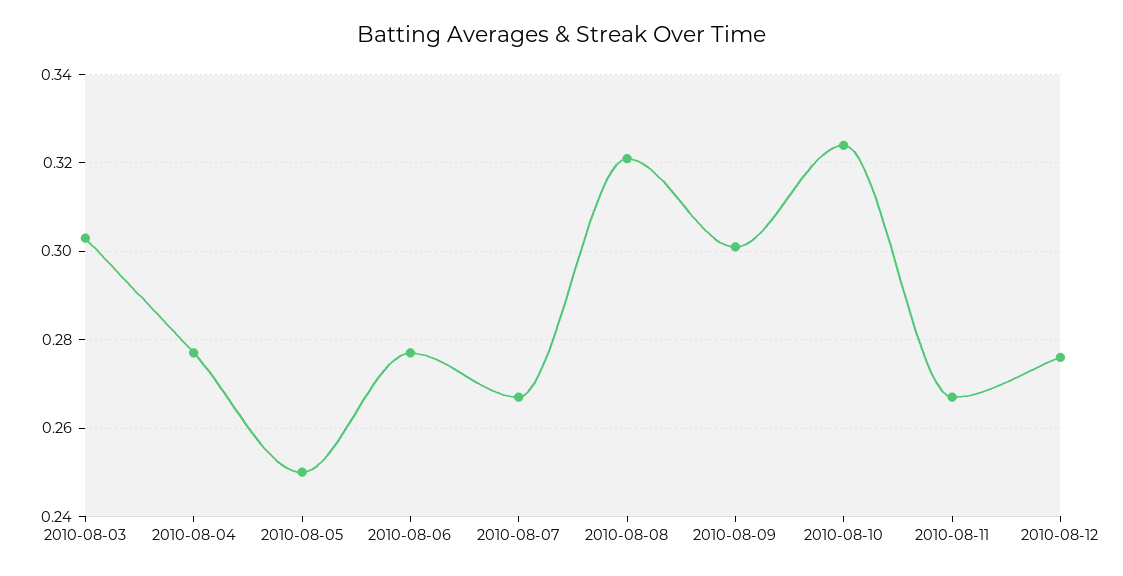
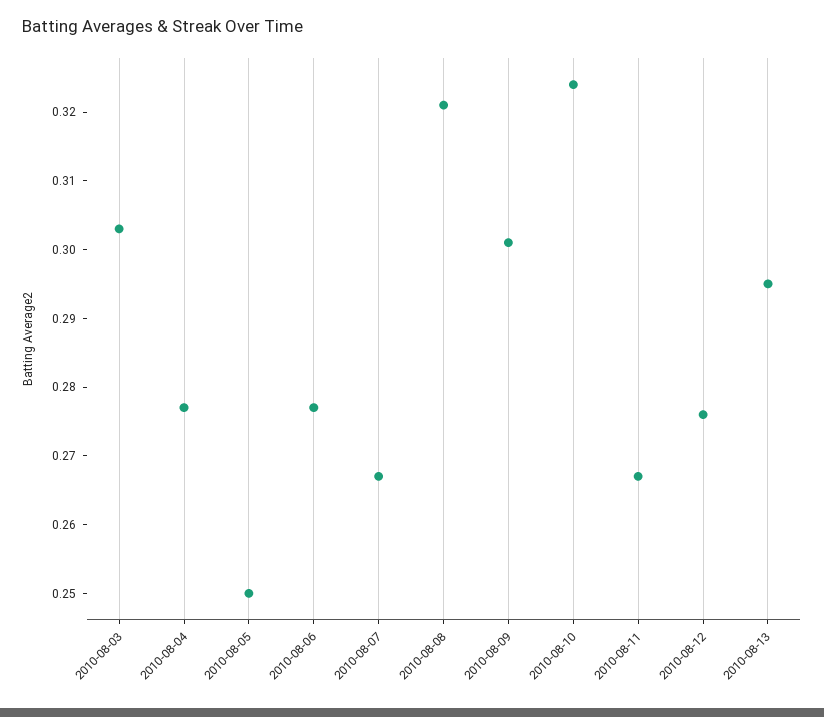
2010-08-13: none -> 0.295

